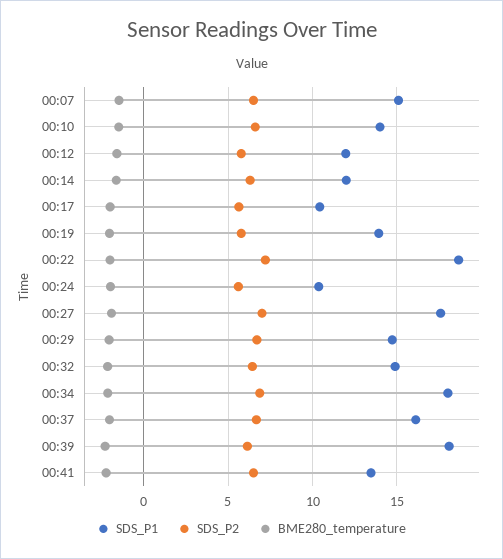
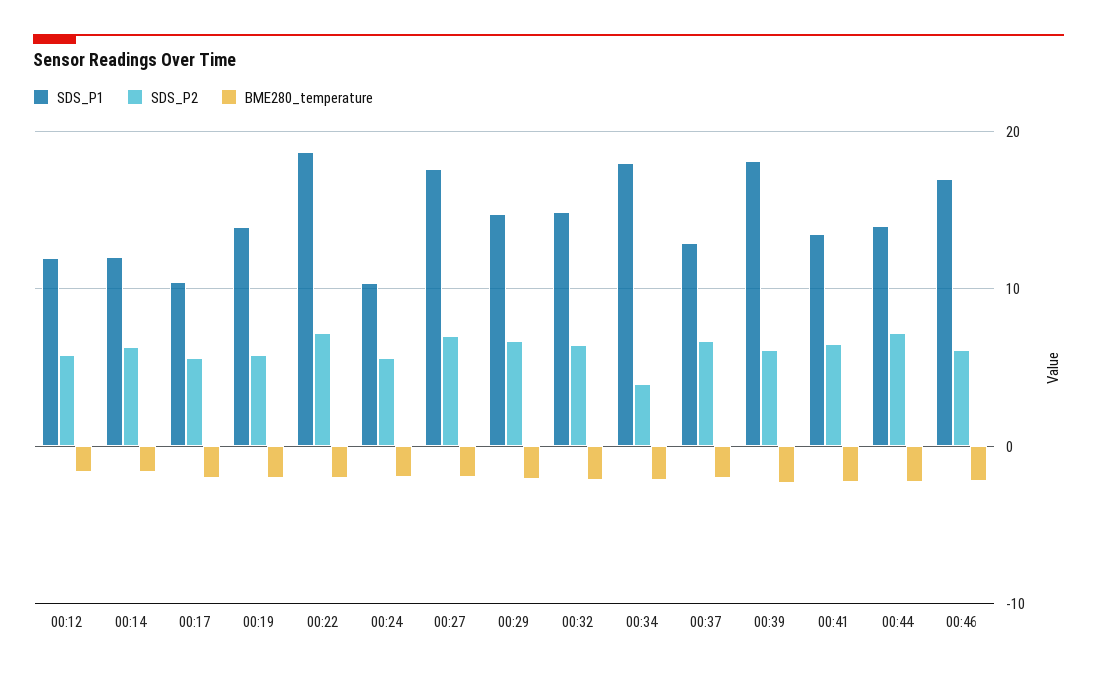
SDS_P1, 00:07: 15 -> none
SDS_P2, 00:07: 6.5 -> none
BME280_temperature, 00:07: -1.5 -> none
SDS_P1, 00:10: 14 -> none
SDS_P2, 00:10: 6.5 -> none
BME280_temperature, 00:10: -1.5 -> none
SDS_P2, 00:34: 7 -> 4
SDS_P1, 00:37: 16 -> 13
SDS_P1, 00:44: none -> 14
SDS_P2, 00:44: none -> 7
BME280_temperature, 00:44: none -> -2
SDS_P1, 00:46: none -> 17
SDS_P2, 00:46: none -> 6
BME280_temperature, 00:46: none -> -2

